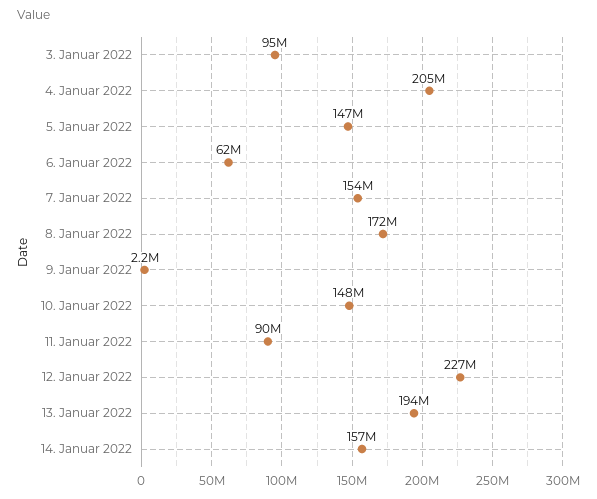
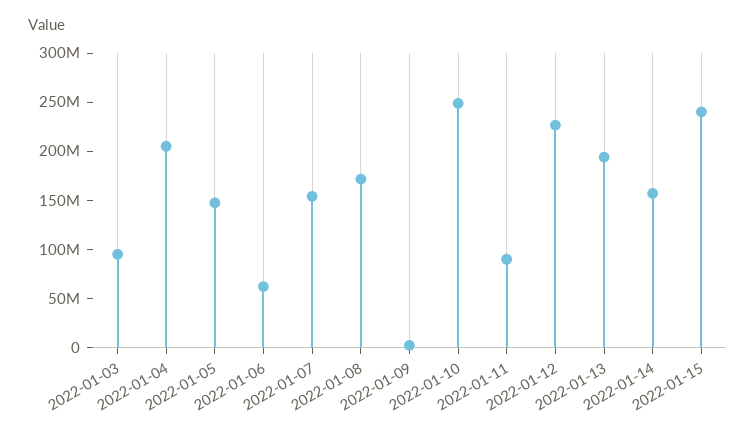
10. Januar 2022: 148000000 -> 250000000
2022-01-15: none -> 240000000

